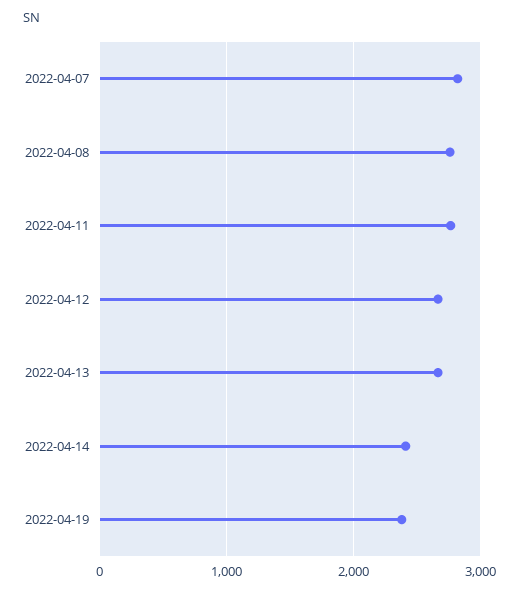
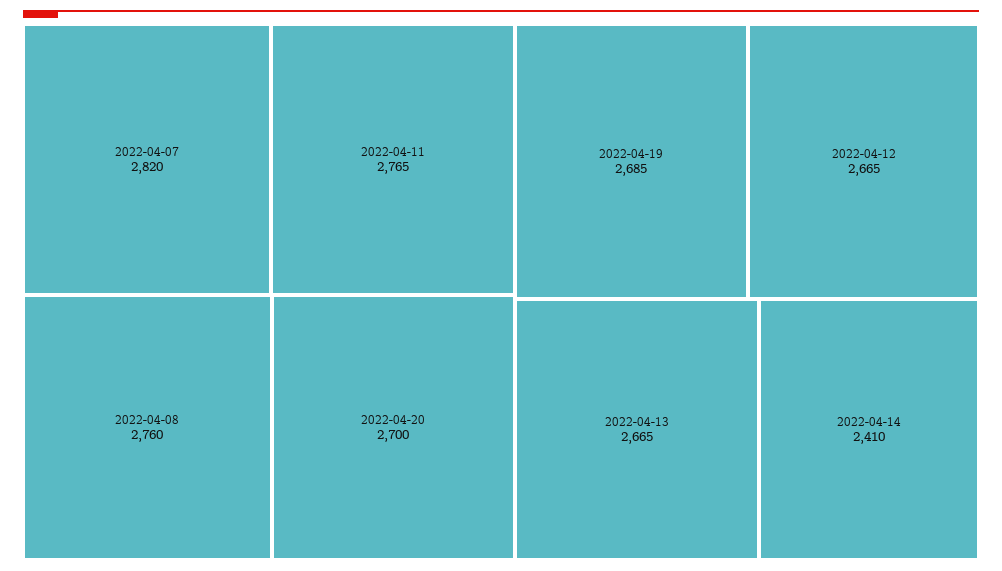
2022-04-19: 2400 -> 2685
2022-04-20: none -> 2700

